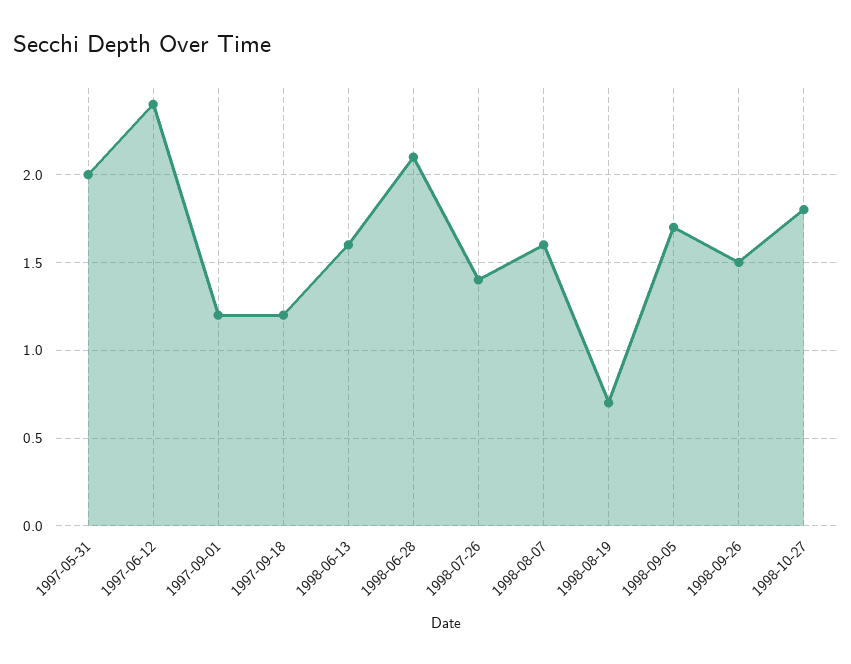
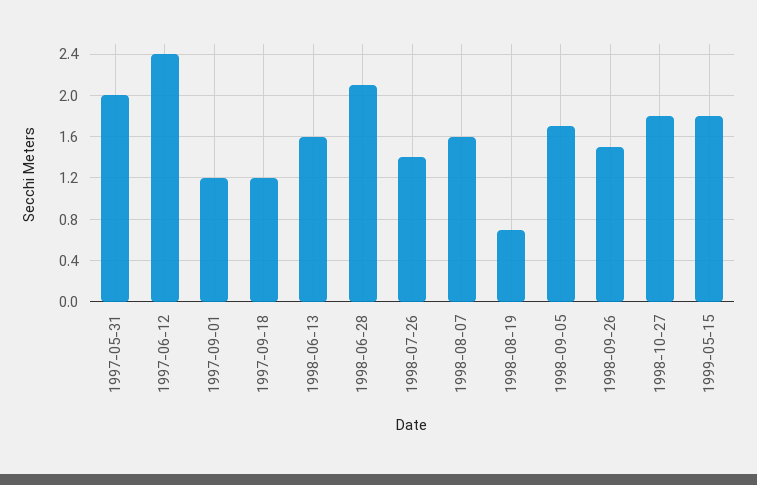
1999-05-15: none -> 1.8

